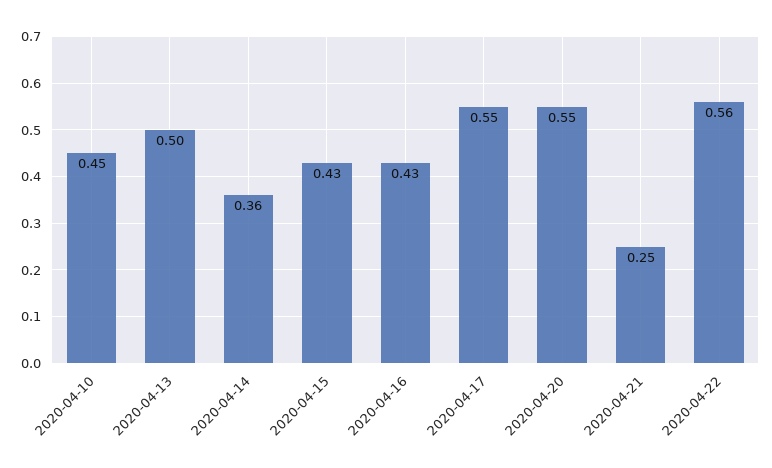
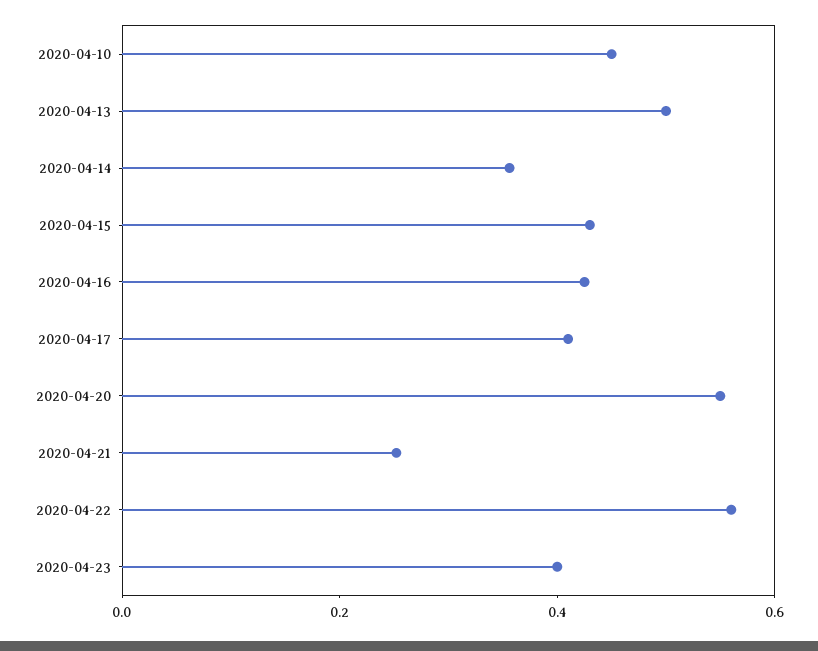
2020-04-17: 0.55 -> 0.4
2020-04-23: none -> 0.4

